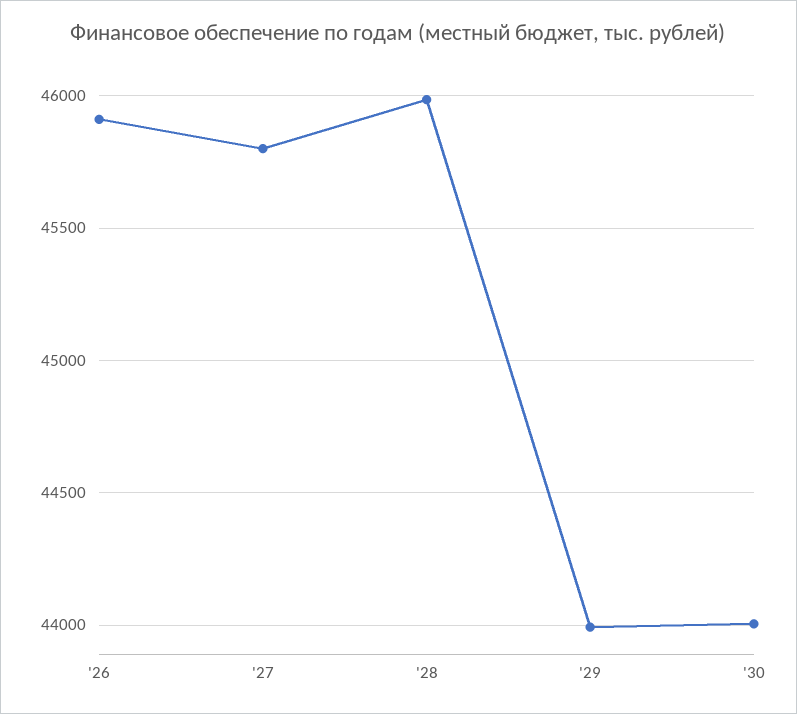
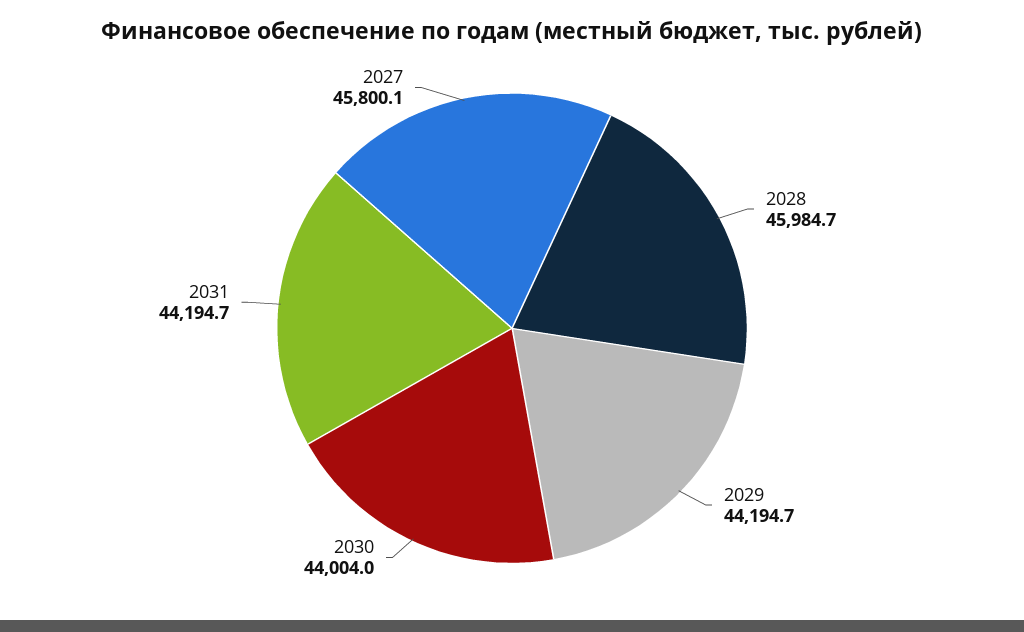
'26: 45900 -> none
'29: 44000 -> 44194.7
2031: none -> 44194.7

